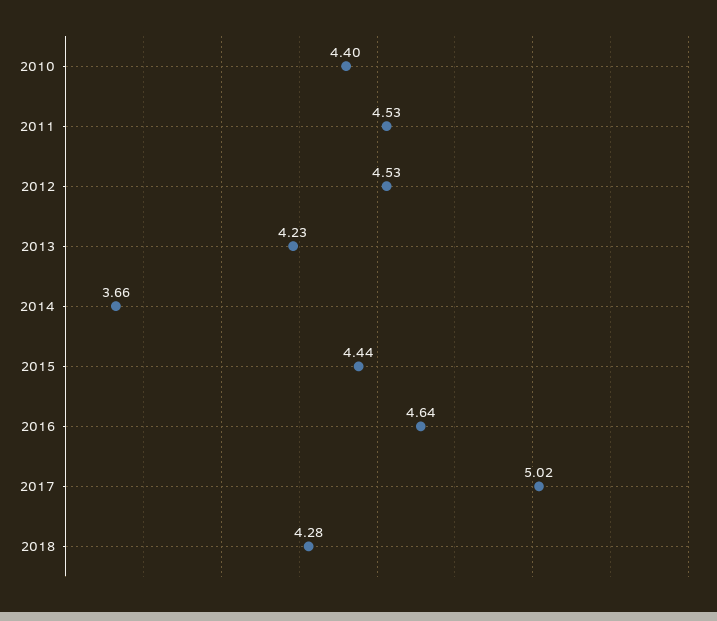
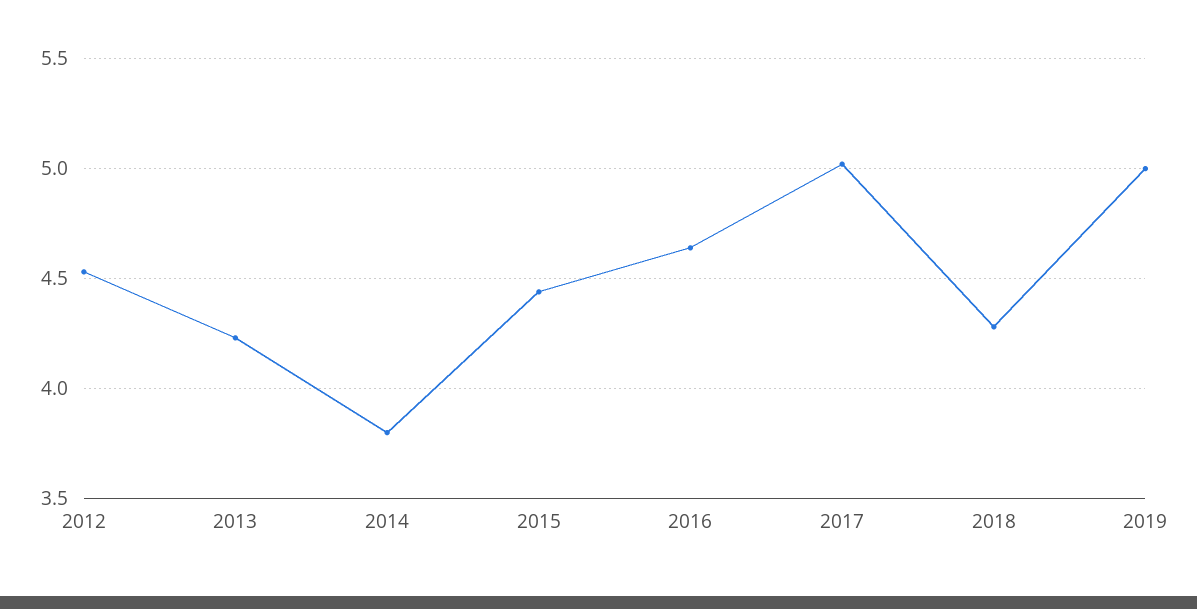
2010: 4.4 -> none
2011: 4.53 -> none
2014: 3.66 -> 3.8
2019: none -> 5

